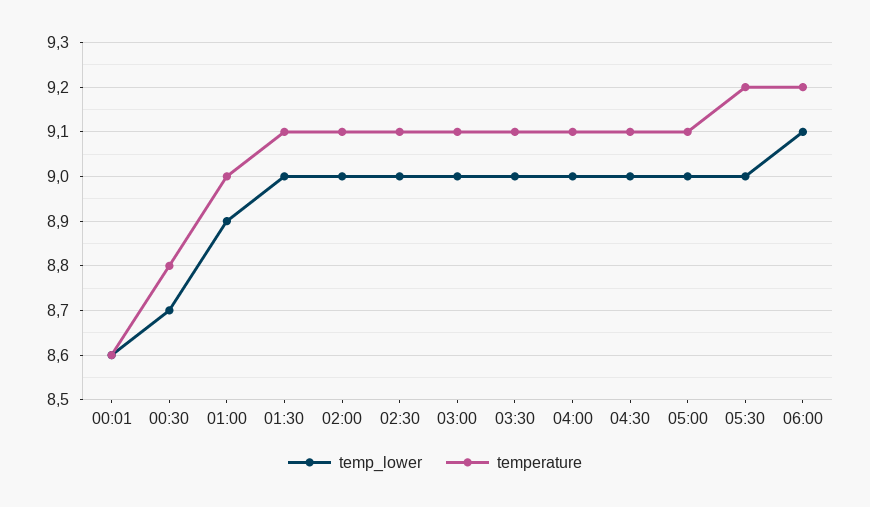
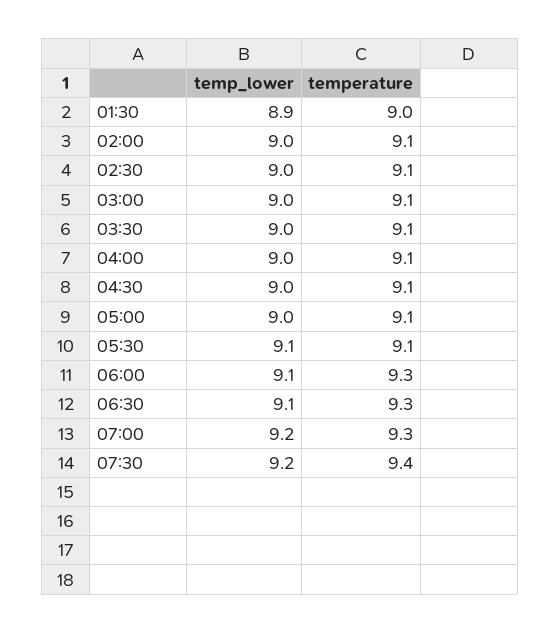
temp_lower, 00:01: 8.6 -> none
temperature, 00:01: 8.6 -> none
temp_lower, 00:30: 8.7 -> none
temperature, 00:30: 8.8 -> none
temp_lower, 01:00: 8.9 -> none
temperature, 01:00: 9 -> none
temp_lower, 01:30: 9 -> 8.9
temperature, 01:30: 9.1 -> 9
temp_lower, 05:30: 9 -> 9.1
temperature, 05:30: 9.2 -> 9.1
temperature, 06:00: 9.2 -> 9.3
temp_lower, 06:30: none -> 9.1
temperature, 06:30: none -> 9.3
temp_lower, 07:00: none -> 9.2
temperature, 07:00: none -> 9.3
temp_lower, 07:30: none -> 9.2
temperature, 07:30: none -> 9.4

